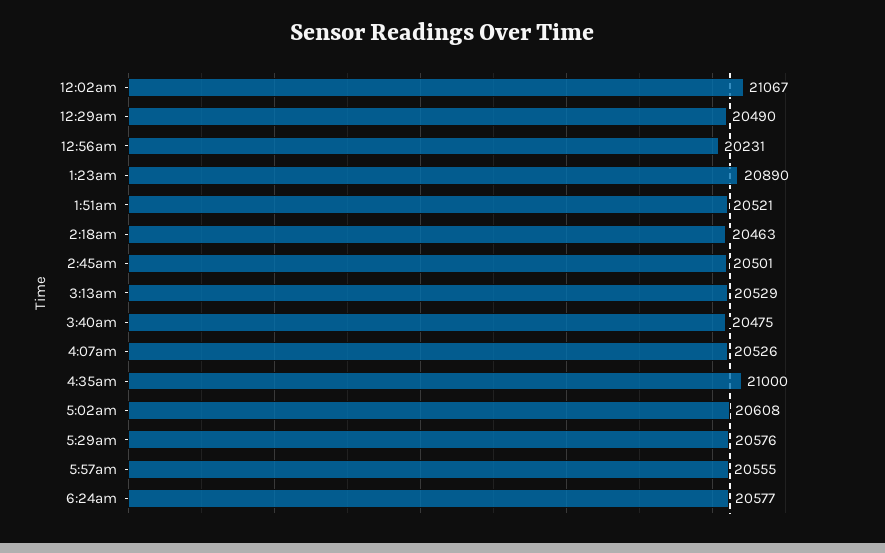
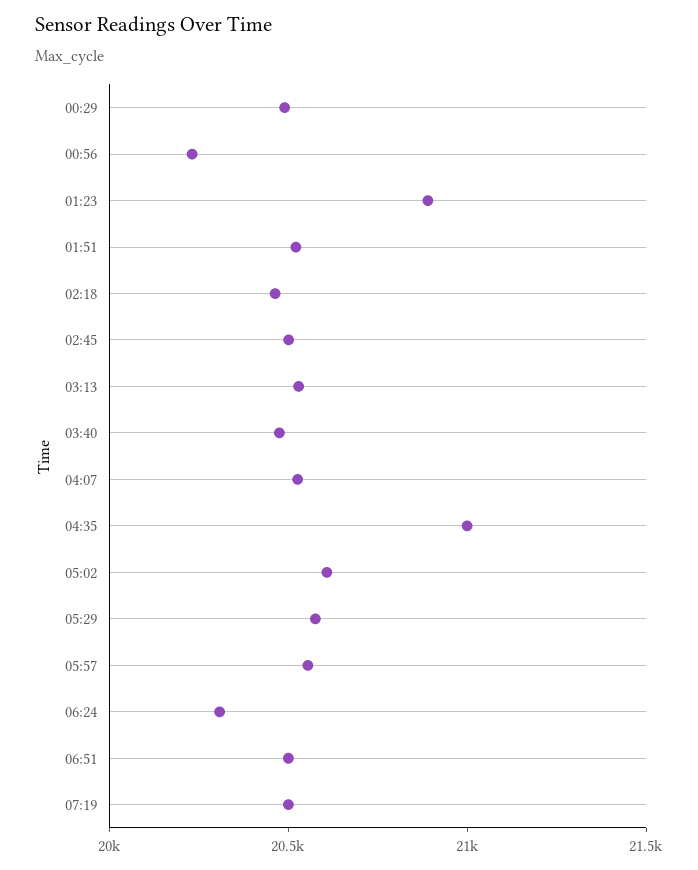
12:02am: 21067 -> none
6:24am: 20577 -> 20300
06:51: none -> 20500
07:19: none -> 20500

